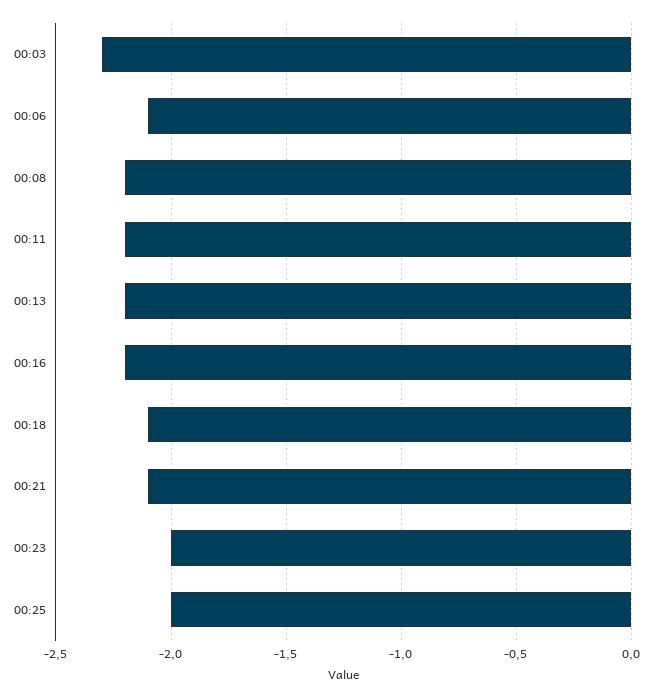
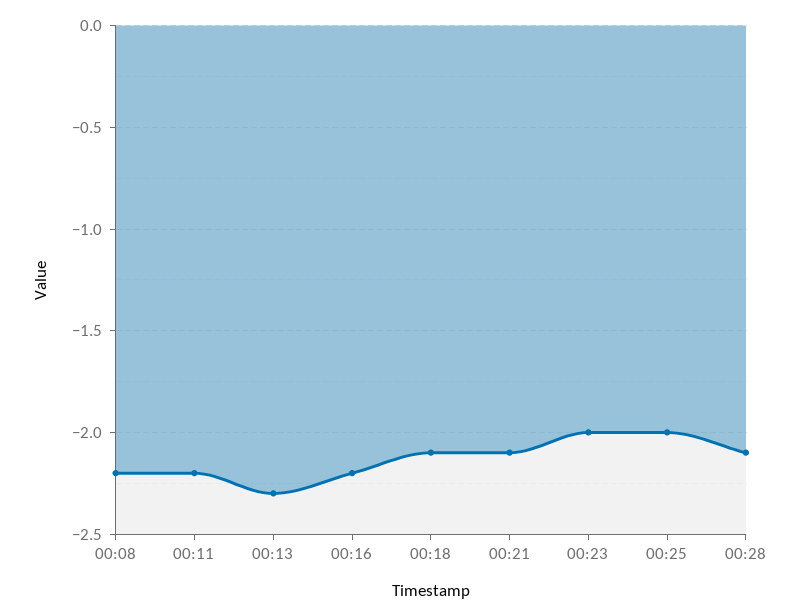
00:03: -2.3 -> none
00:06: -2.1 -> none
00:13: -2.2 -> -2.3
00:28: none -> -2.1

